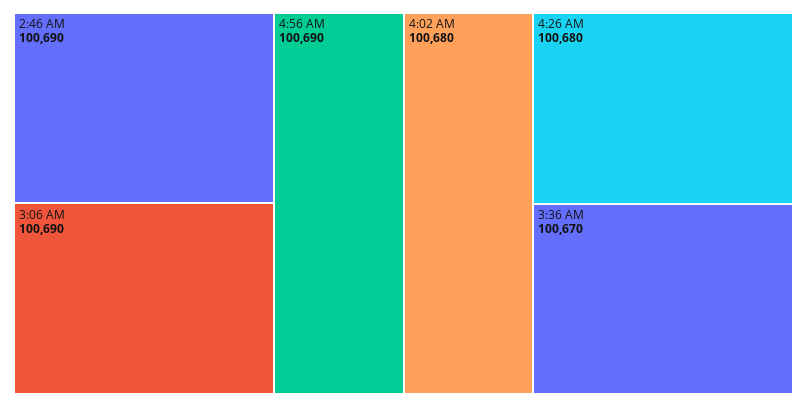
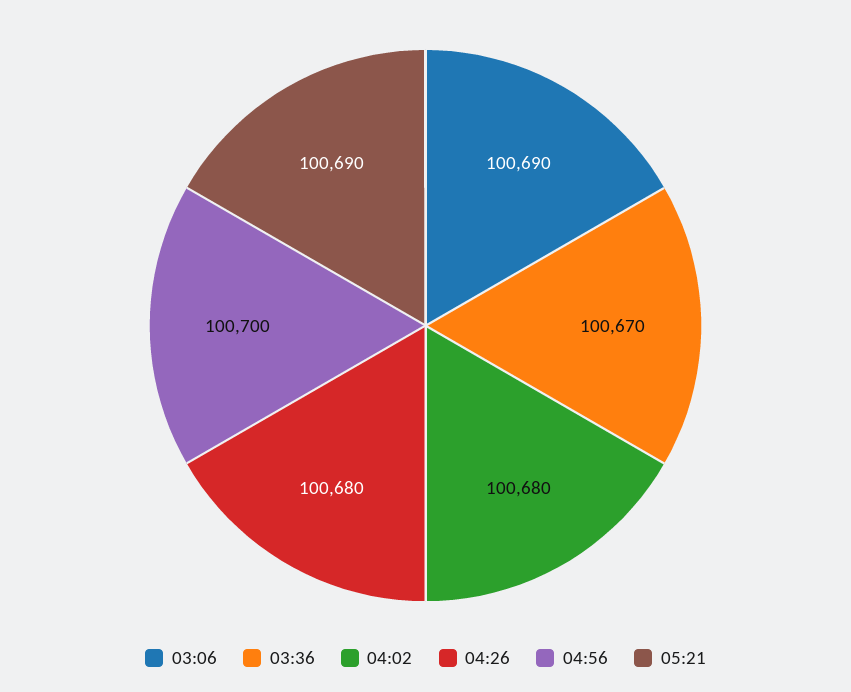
2:46 AM: 100690 -> none
4:56 AM: 100690 -> 100700
05:21: none -> 100690

